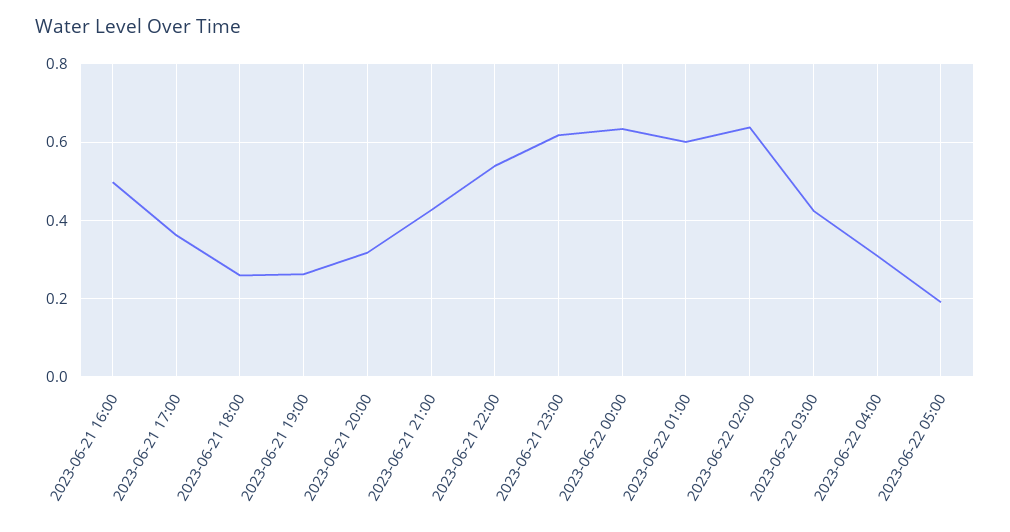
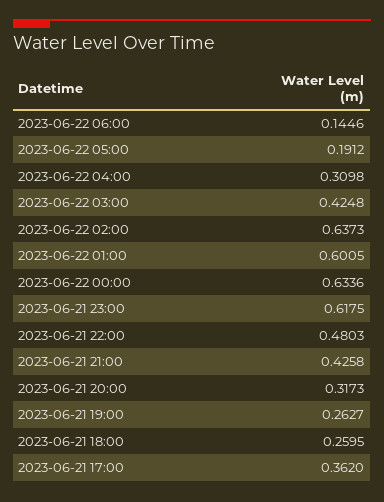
2023-06-21 16:00: 0.5 -> none
2023-06-21 22:00: 0.54 -> 0.4803
2023-06-22 06:00: none -> 0.1446

